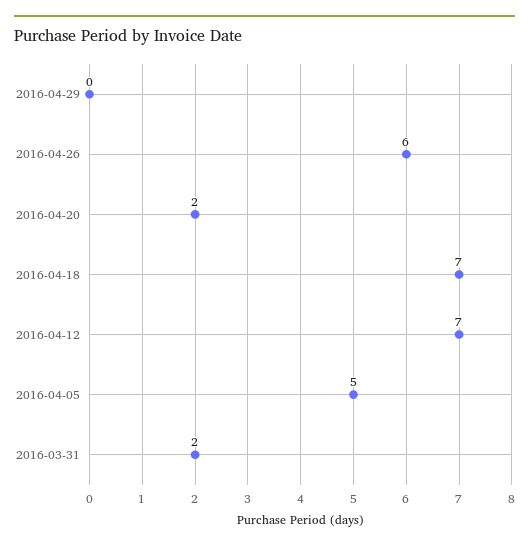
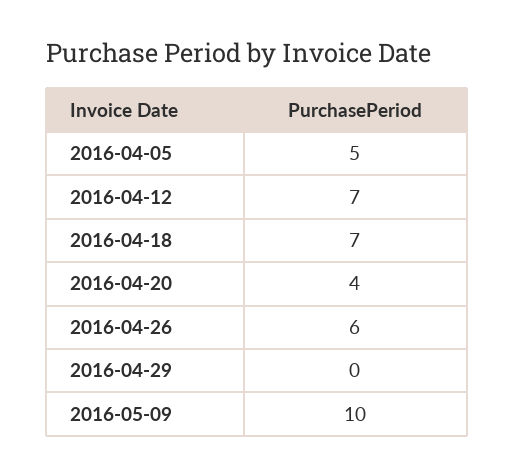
2016-04-20: 2 -> 4
2016-03-31: 2 -> none
2016-05-09: none -> 10

